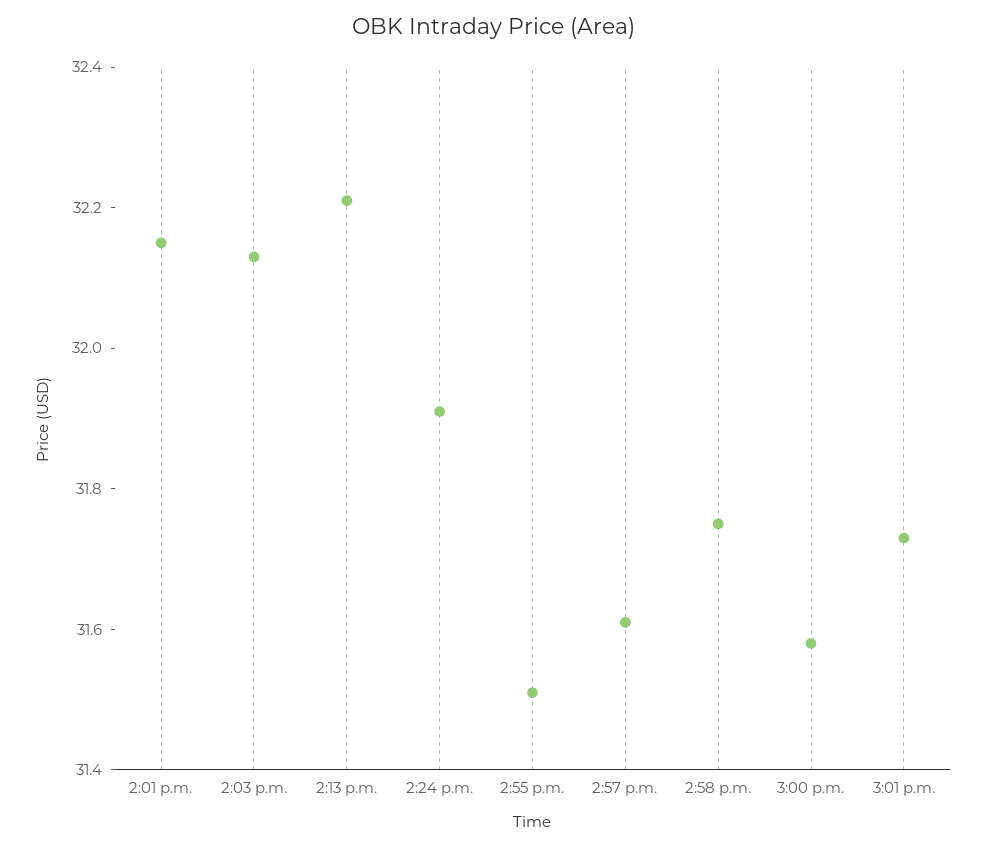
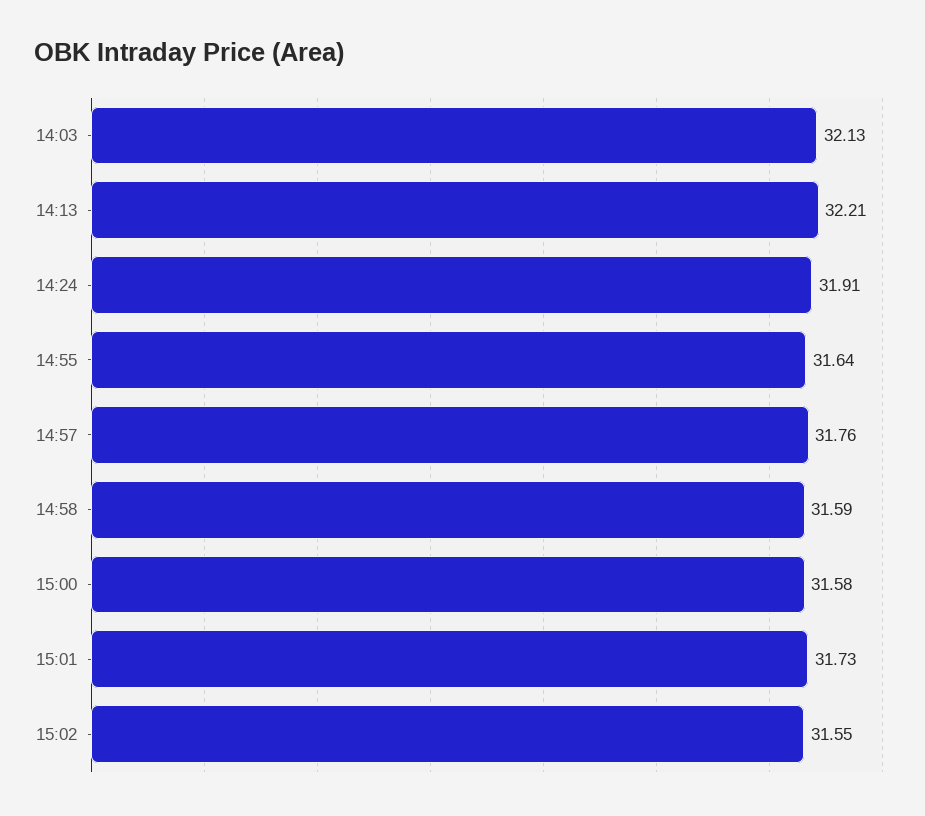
2:01 p.m.: 32.15 -> none
2:55 p.m.: 31.5 -> 31.64
2:57 p.m.: 31.6 -> 31.76
2:58 p.m.: 31.75 -> 31.59
15:02: none -> 31.55

